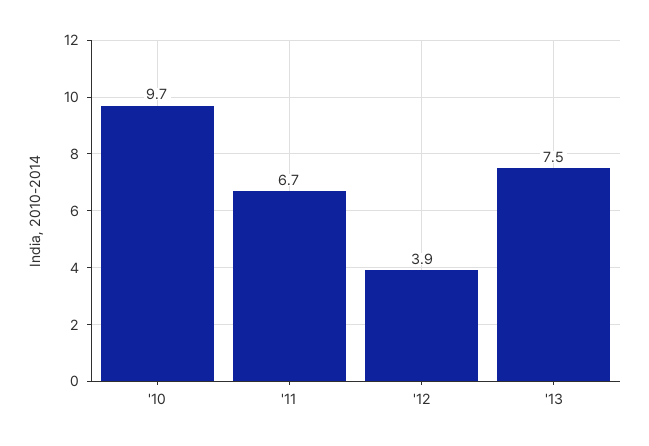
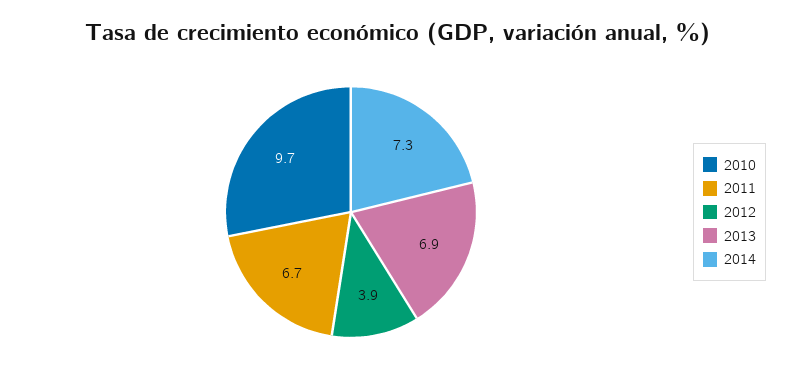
'13: 7.5 -> 6.9
2014: none -> 7.3

